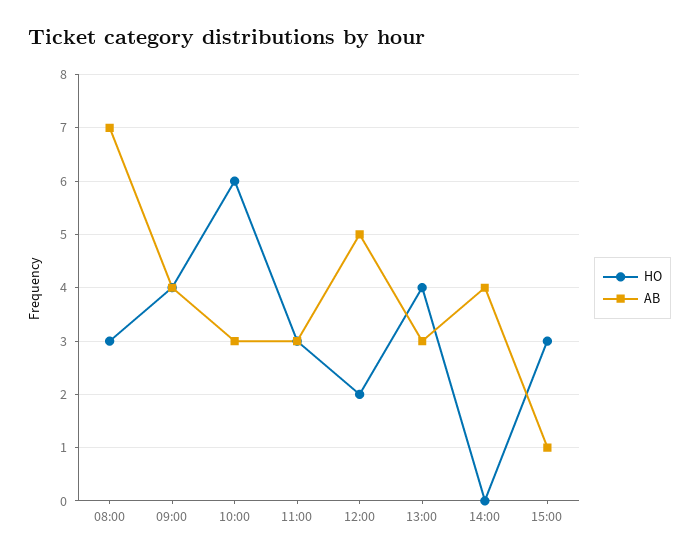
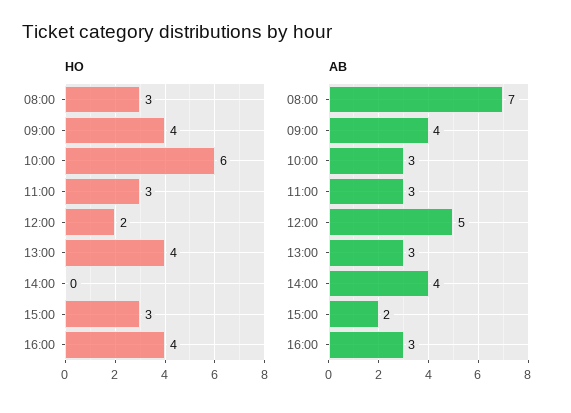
AB, 15:00: 1 -> 2
HO, 16:00: none -> 4
AB, 16:00: none -> 3

